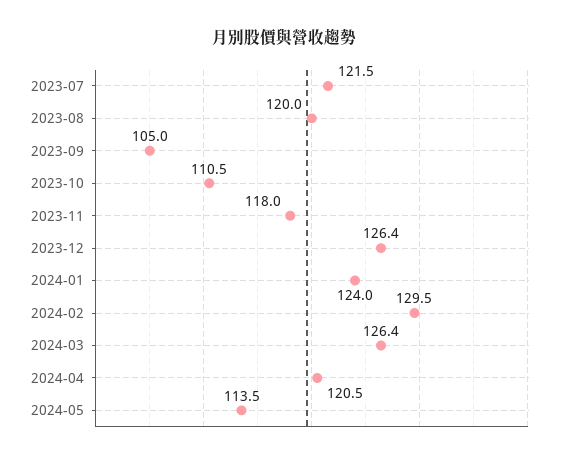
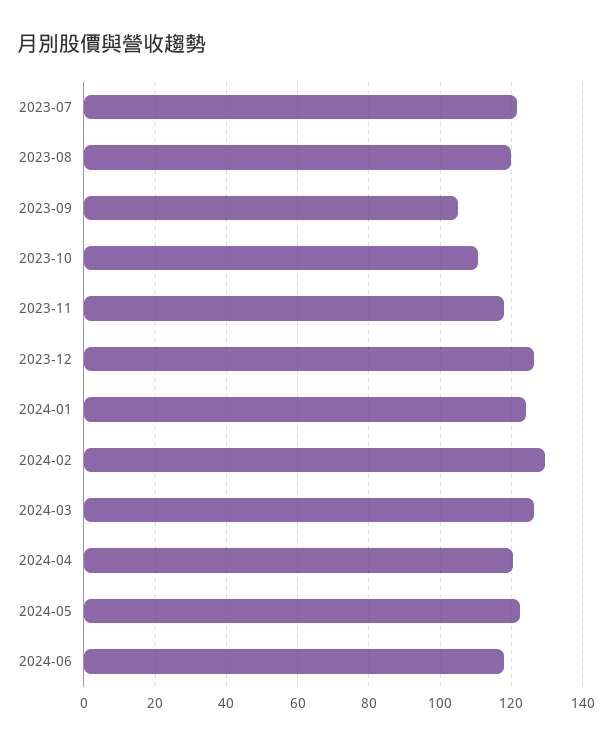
2024-05: 113.5 -> 122
2024-06: none -> 118

